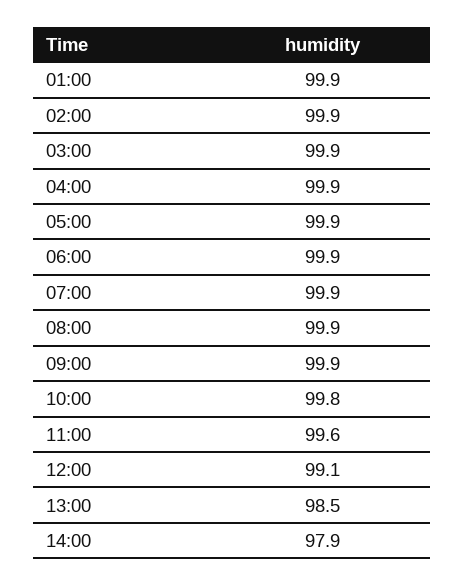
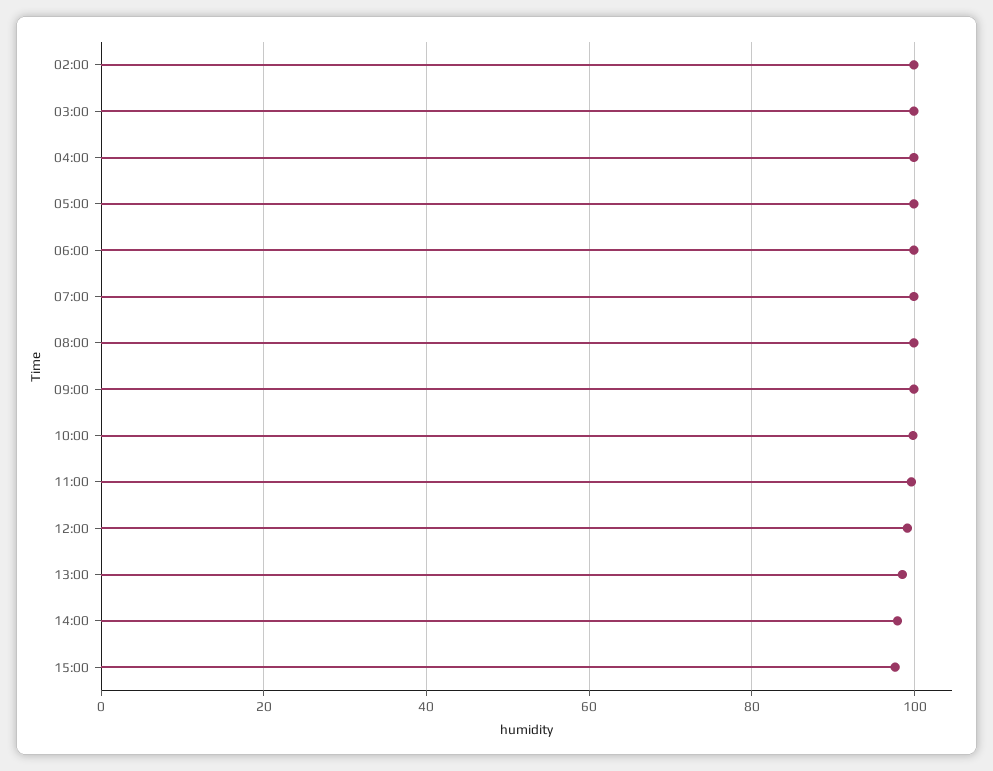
01:00: 99.9 -> none
15:00: none -> 98

